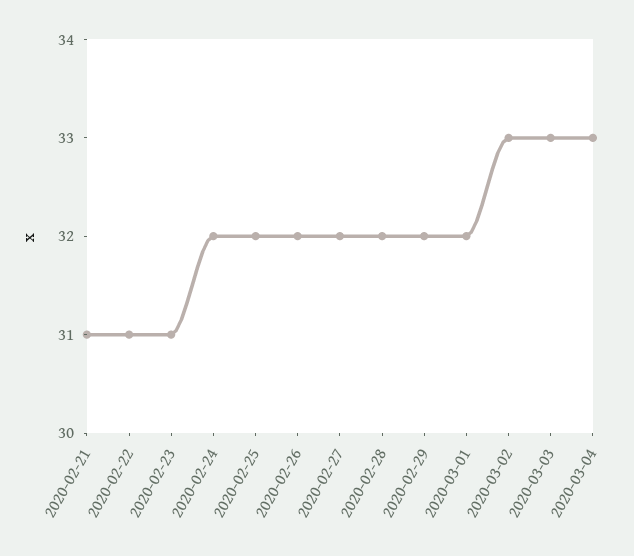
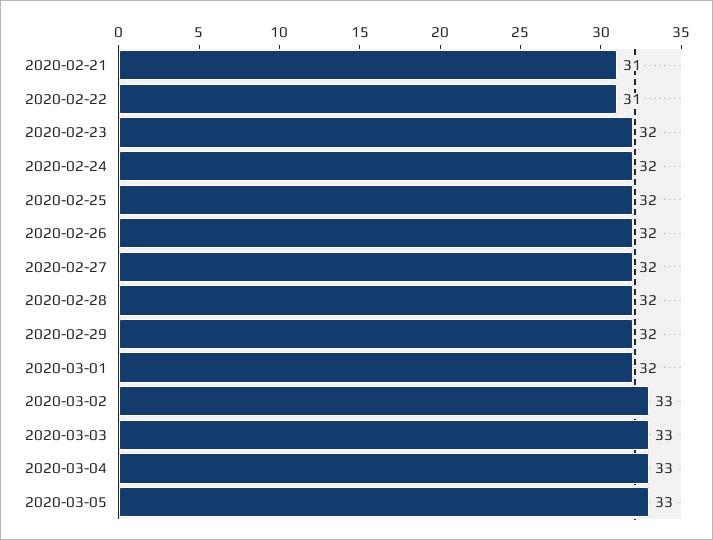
2020-02-23: 31 -> 32
2020-03-05: none -> 33

